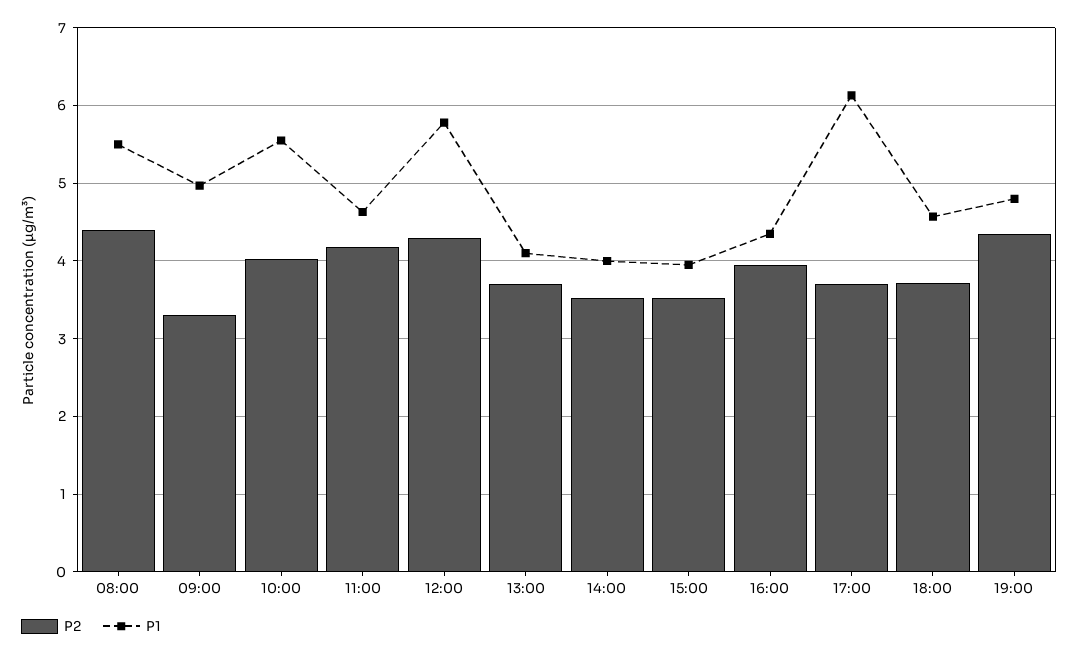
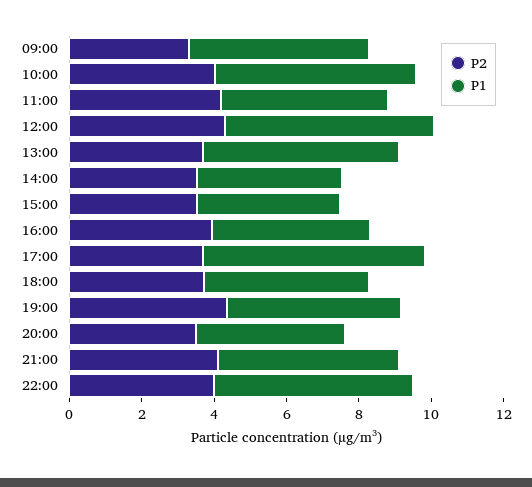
P2, 08:00: 4.4 -> none
P1, 08:00: 5.5 -> none
P1, 13:00: 4.1 -> 5.5
P2, 20:00: none -> 3.5
P1, 20:00: none -> 4
P2, 21:00: none -> 4
P1, 21:00: none -> 5
P2, 22:00: none -> 4
P1, 22:00: none -> 5.5

